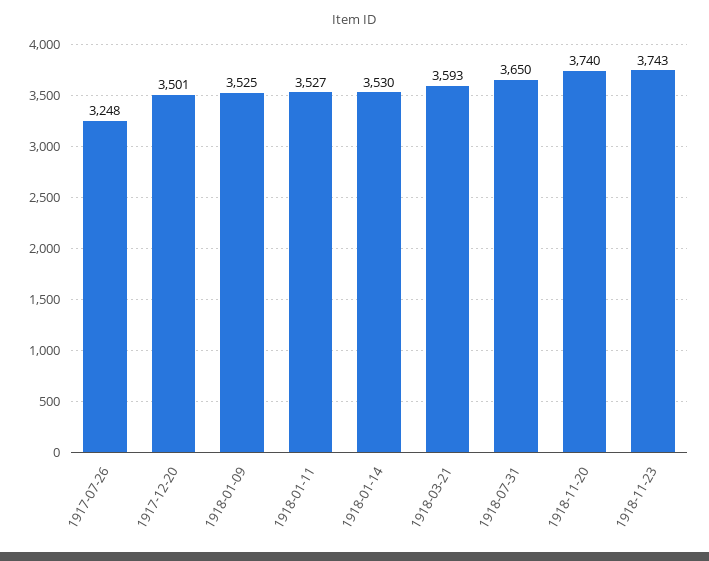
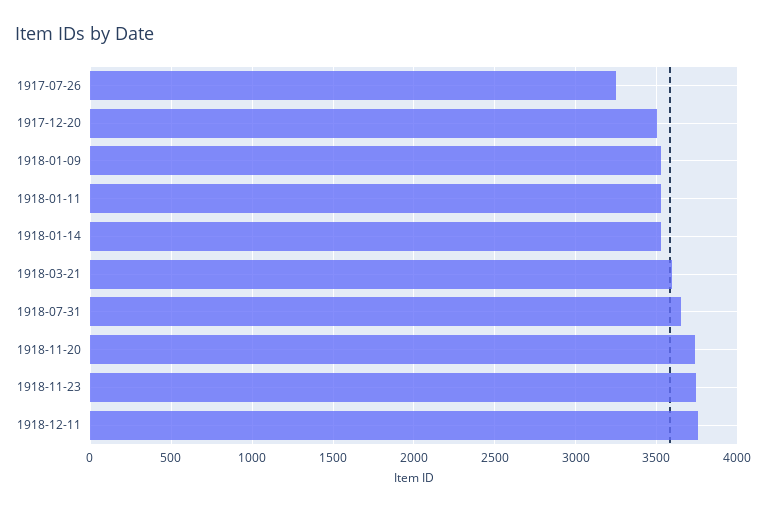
1918-12-11: none -> 3750

